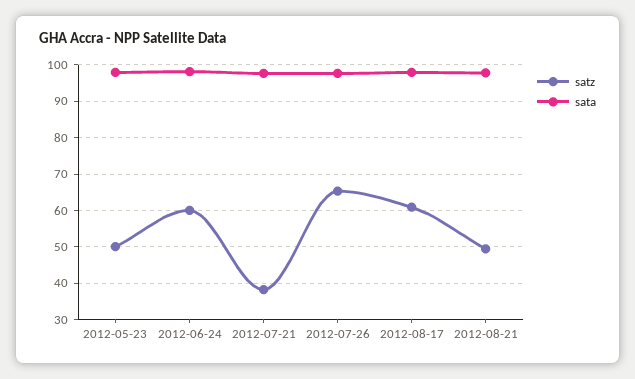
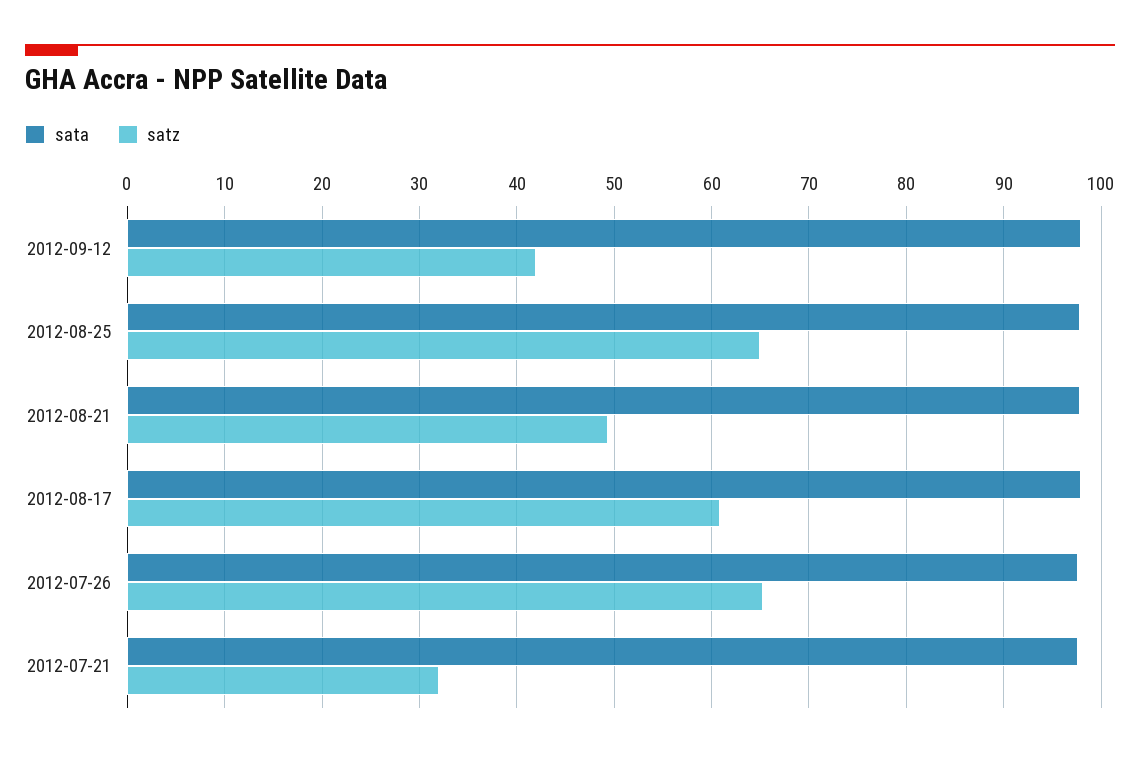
satz, 2012-05-23: 50 -> none
sata, 2012-05-23: 98 -> none
satz, 2012-06-24: 60 -> none
sata, 2012-06-24: 98 -> none
satz, 2012-07-21: 38 -> 32
sata, 2012-09-12: none -> 98
satz, 2012-09-12: none -> 42
sata, 2012-08-25: none -> 98
satz, 2012-08-25: none -> 65

